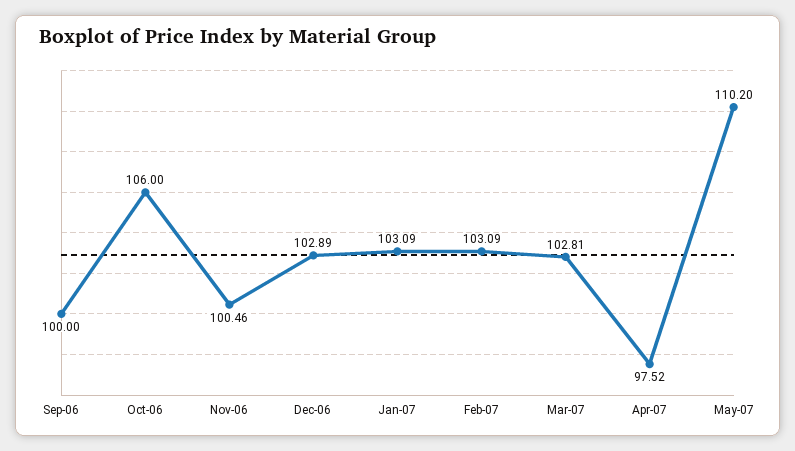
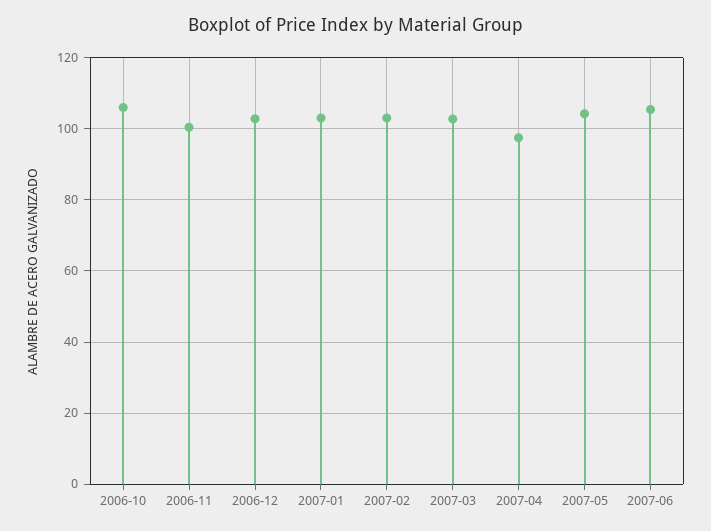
Sep-06: 100 -> none
May-07: 110.2 -> 104
2007-06: none -> 106

